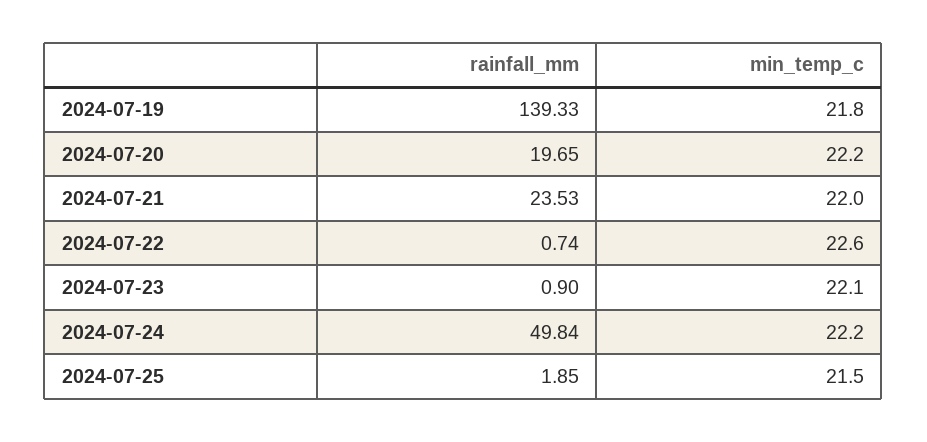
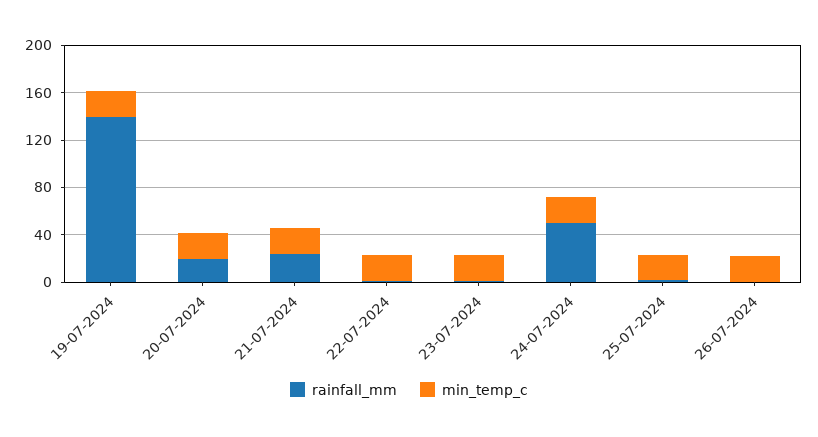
rainfall_mm, 26-07-2024: none -> 0
min_temp_c, 26-07-2024: none -> 20

